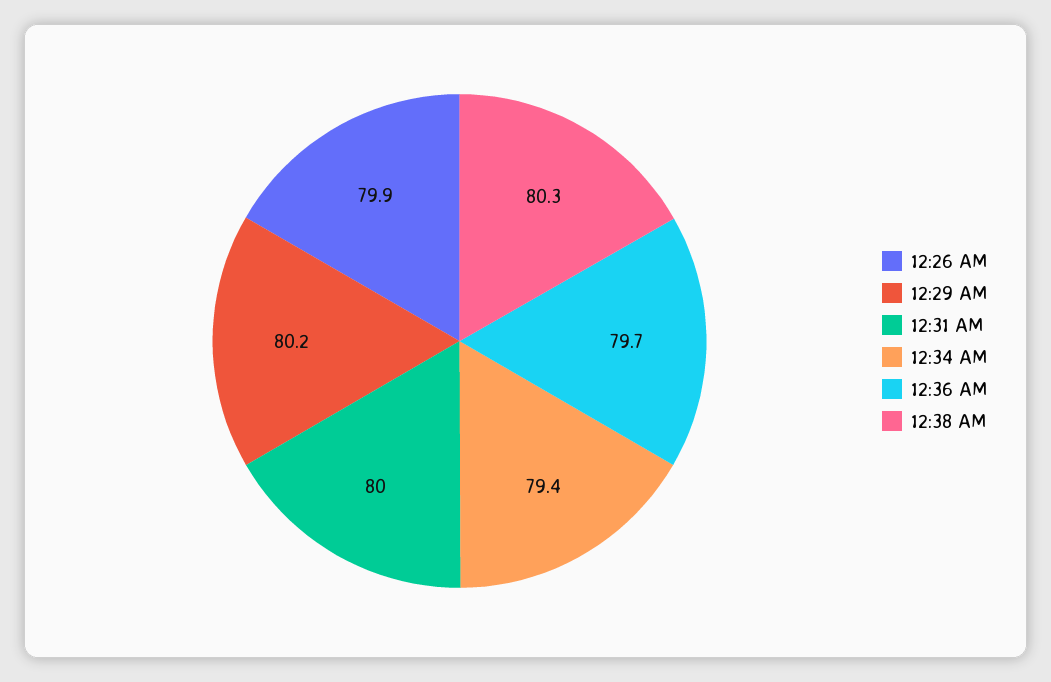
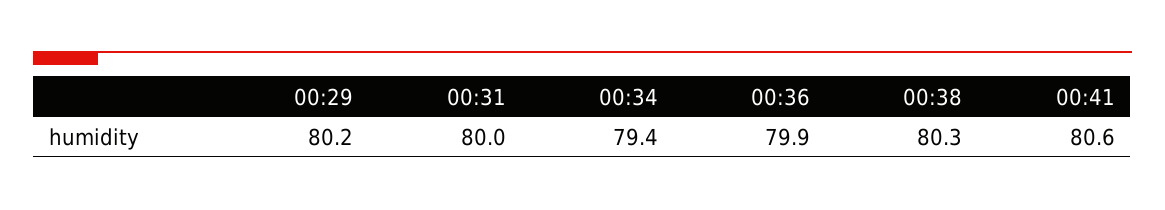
12:26 AM: 79.9 -> none
12:36 AM: 79.7 -> 79.9
00:41: none -> 80.6

